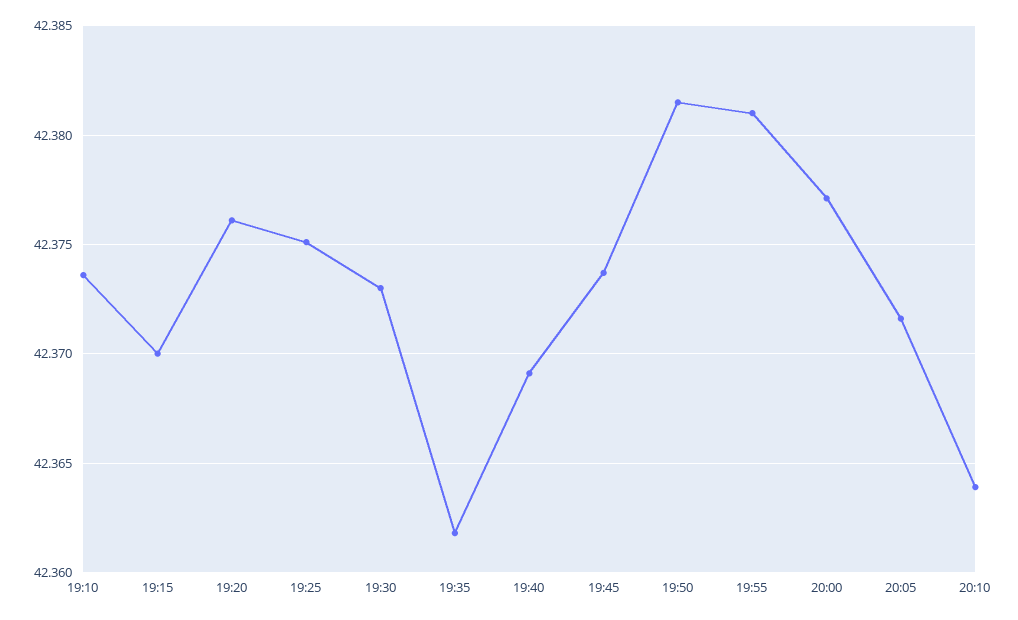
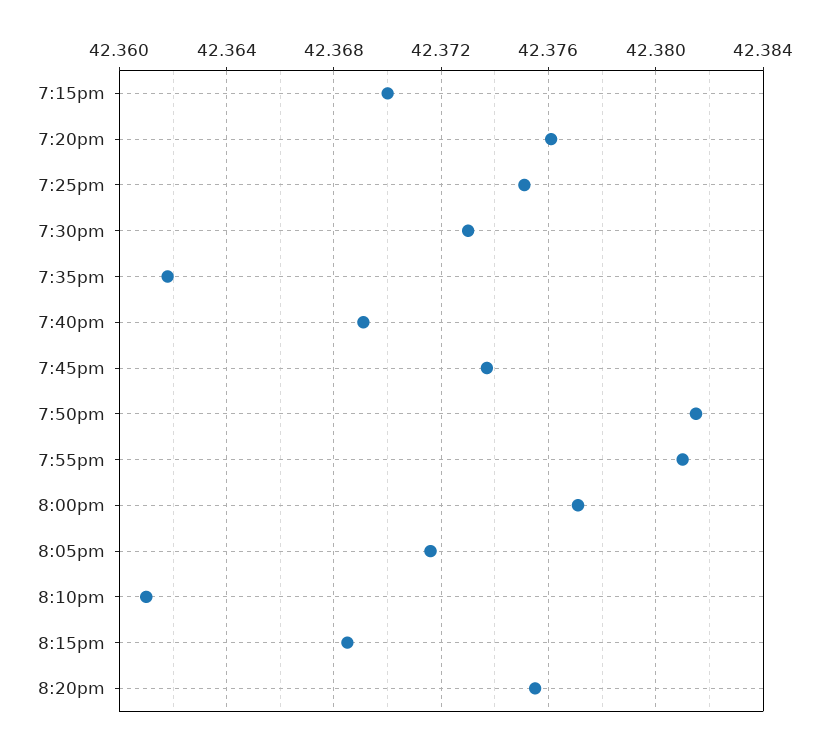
19:10: 42.3735 -> none
20:10: 42.364 -> 42.361
8:15pm: none -> 42.3685
8:20pm: none -> 42.3755

